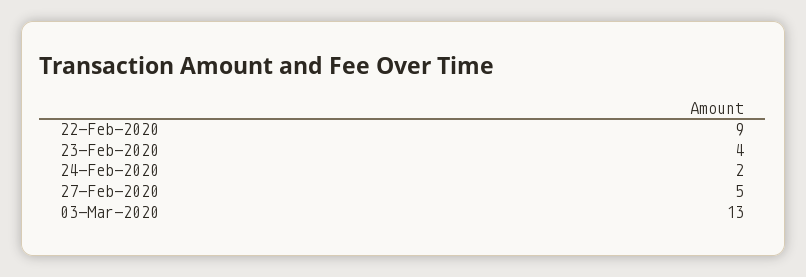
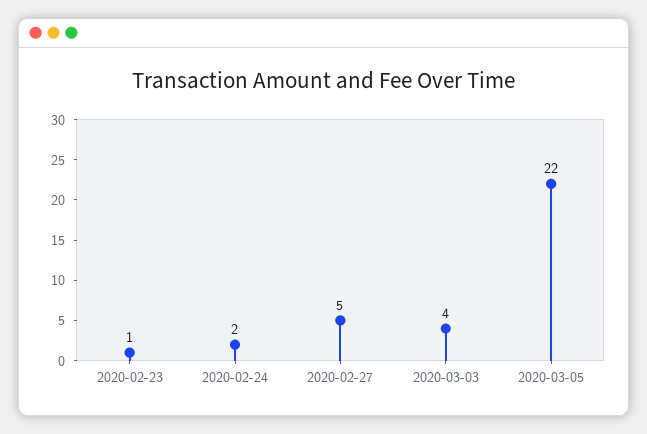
22-Feb-2020: 9 -> none
23-Feb-2020: 4 -> 1
03-Mar-2020: 13 -> 4
2020-03-05: none -> 22

